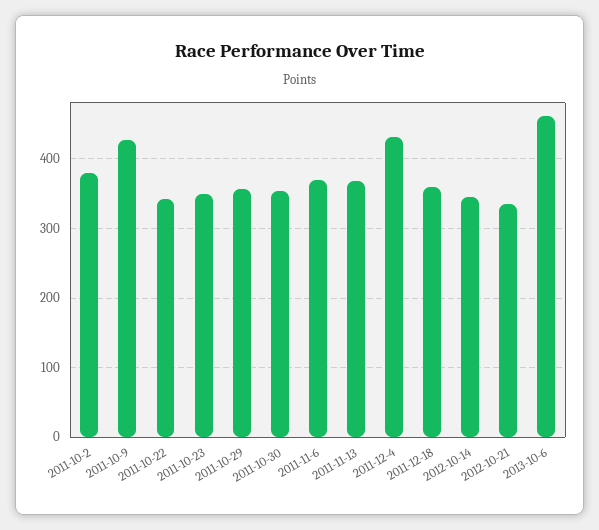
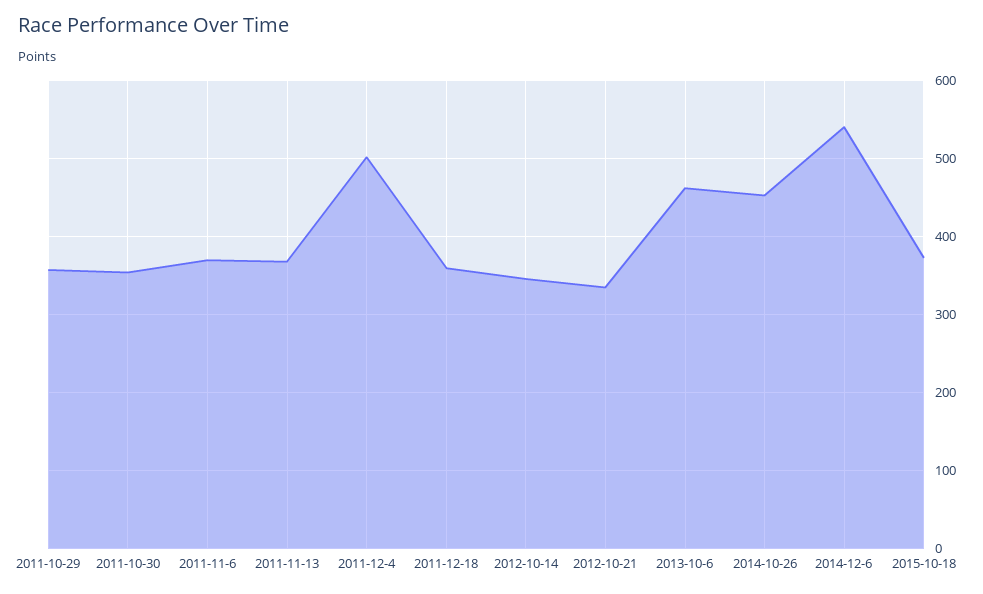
2011-10-2: 380 -> none
2011-10-9: 430 -> none
2011-10-22: 340 -> none
2011-10-23: 350 -> none
2011-12-4: 430 -> 500
2014-10-26: none -> 450
2014-12-6: none -> 540
2015-10-18: none -> 370

